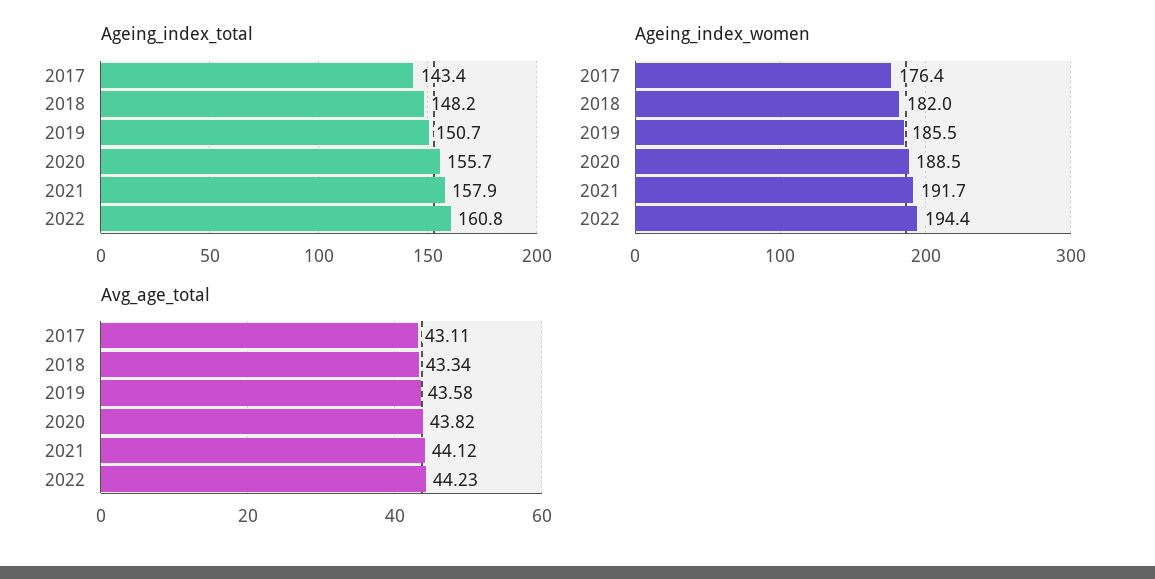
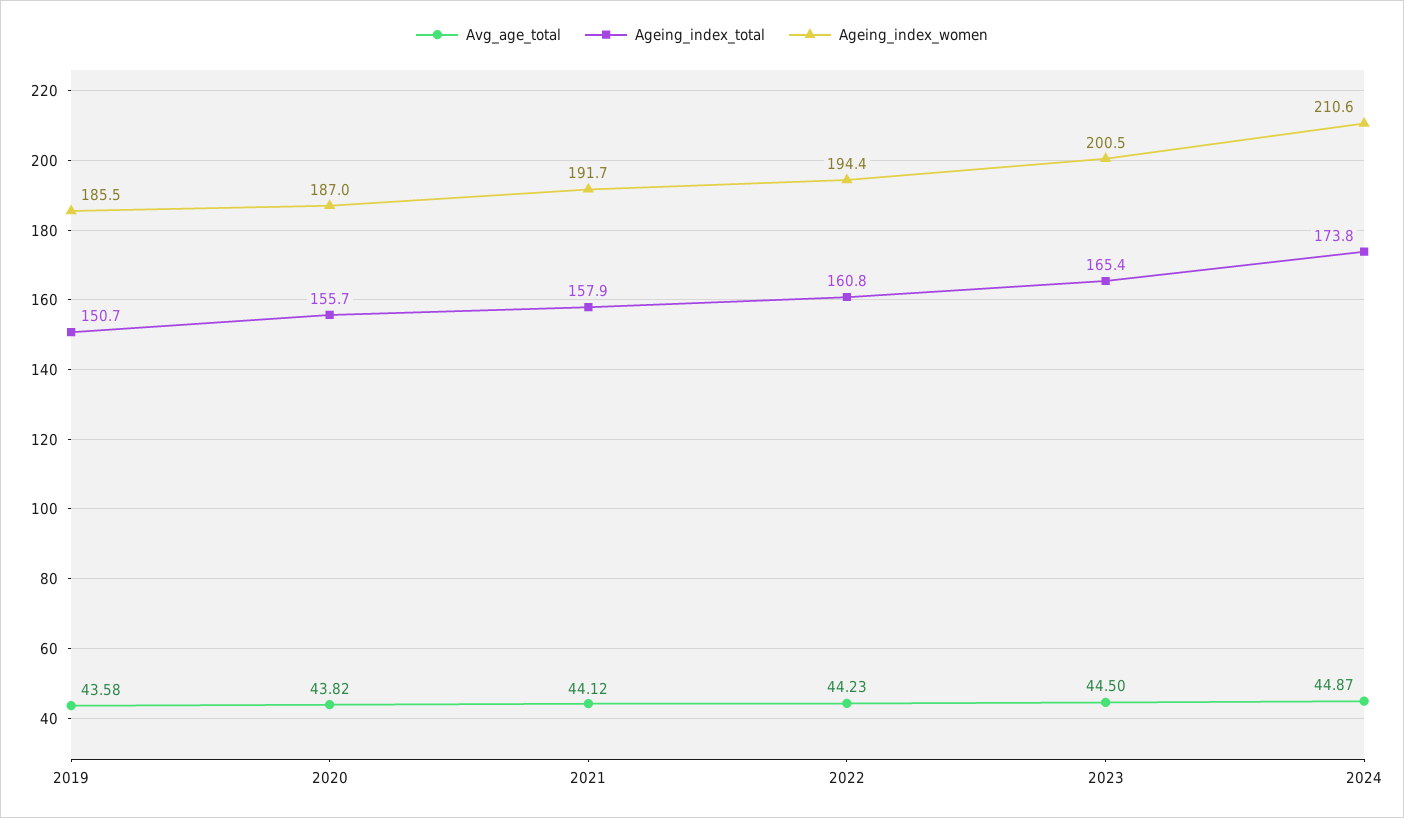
Ageing_index_total, 2017: 143.4 -> none
Ageing_index_total, 2018: 148.2 -> none
Ageing_index_women, 2017: 176.4 -> none
Ageing_index_women, 2018: 182 -> none
Ageing_index_women, 2020: 188.5 -> 187
Avg_age_total, 2017: 43.11 -> none
Avg_age_total, 2018: 43.34 -> none
Avg_age_total, 2023: none -> 44.5
Ageing_index_total, 2023: none -> 165.4
Ageing_index_women, 2023: none -> 200.5
Avg_age_total, 2024: none -> 44.87
Ageing_index_total, 2024: none -> 173.8
Ageing_index_women, 2024: none -> 210.6

